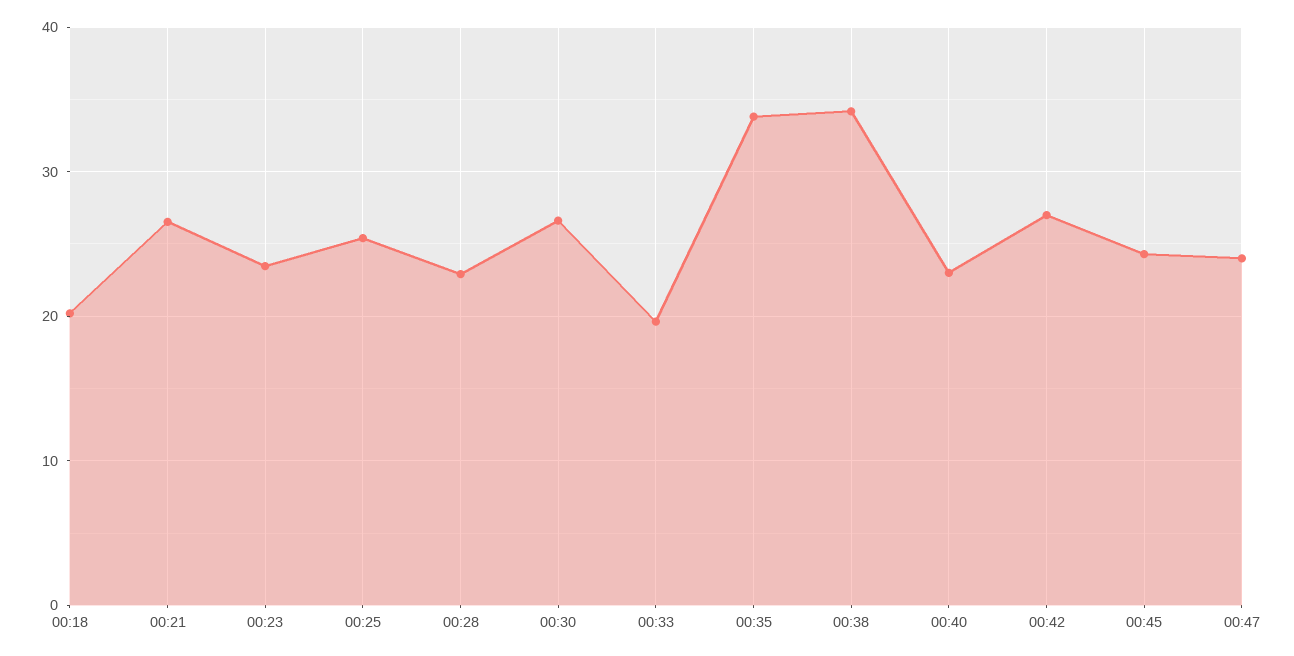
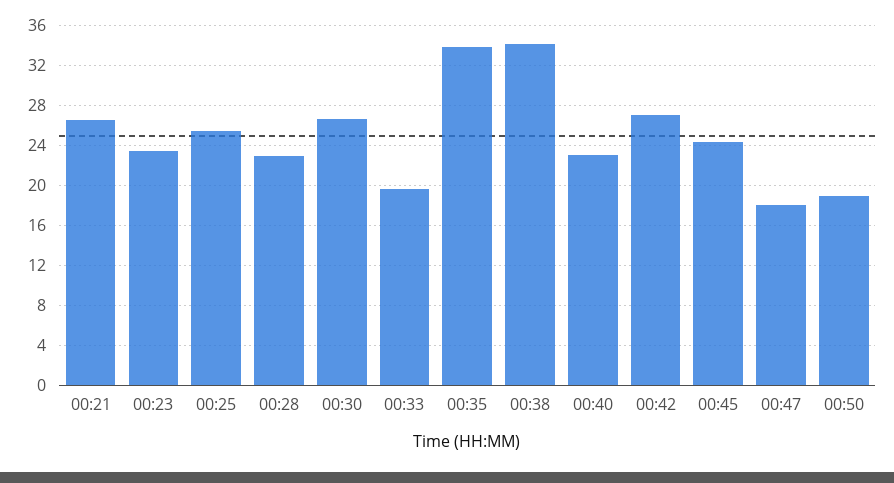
00:18: 20 -> none
00:47: 24 -> 18
00:50: none -> 19

